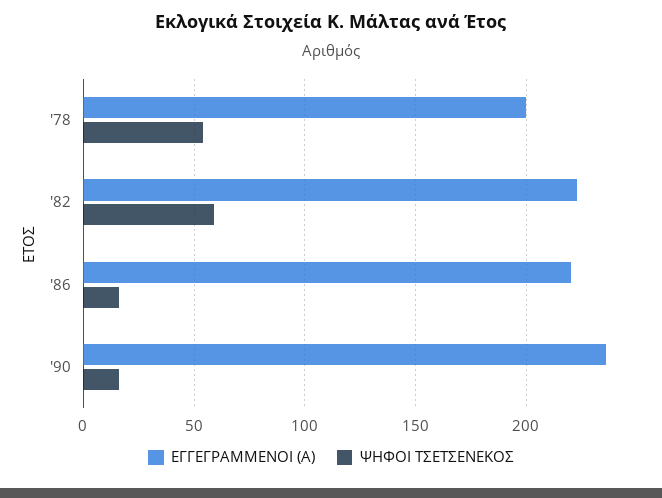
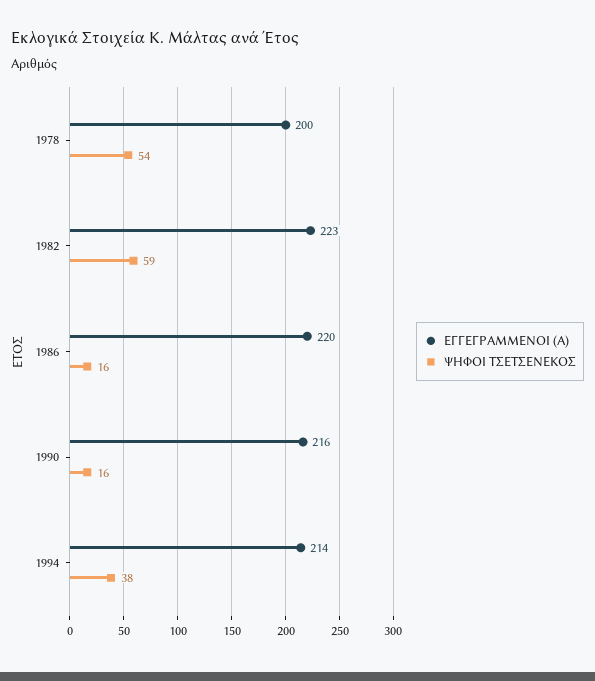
ΕΓΓΕΓΡΑΜΜΕΝΟΙ (Α), '90: 235 -> 216
ΕΓΓΕΓΡΑΜΜΕΝΟΙ (Α), 1994: none -> 214
ΨΗΦΟΙ ΤΣΕΤΣΕΝΕΚΟΣ, 1994: none -> 38

